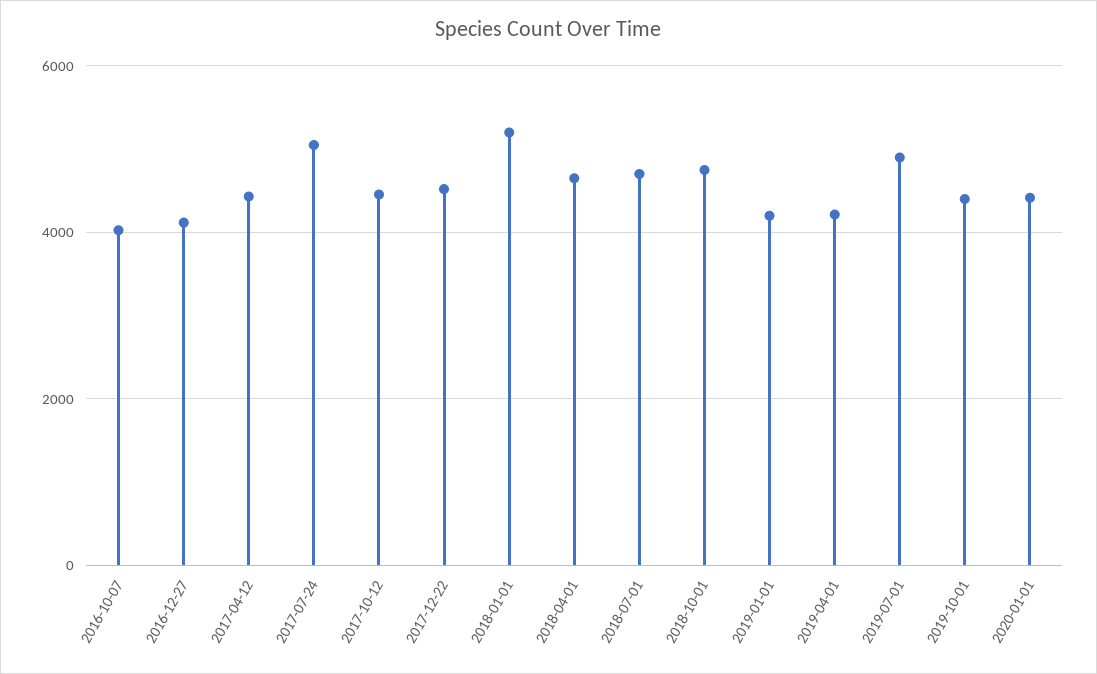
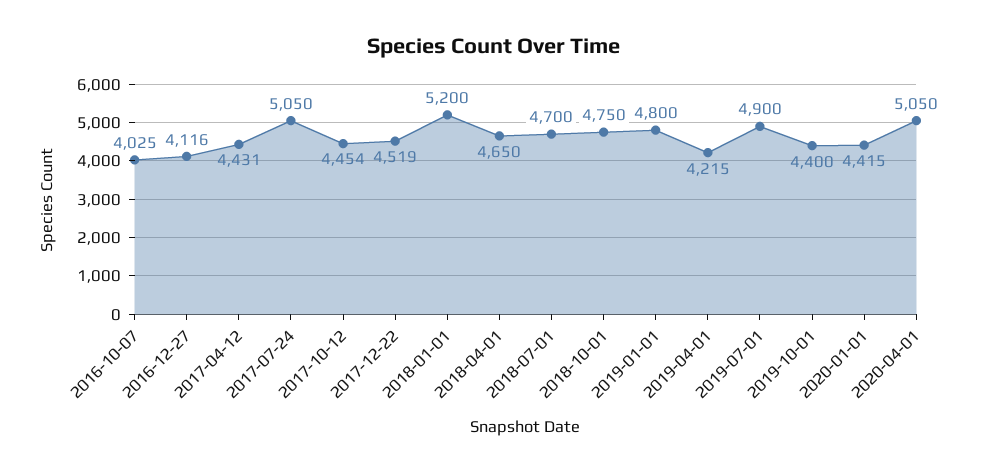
2019-01-01: 4200 -> 4800
2020-04-01: none -> 5050

